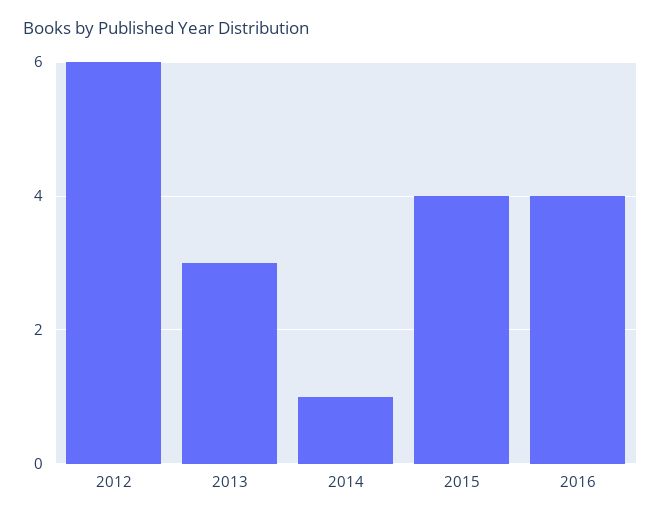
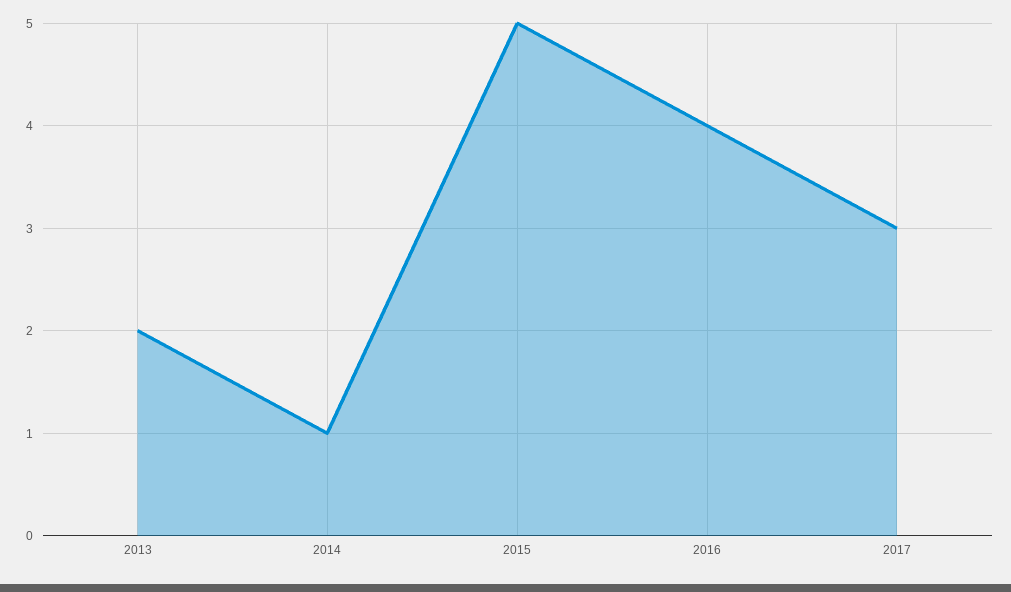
2012: 6 -> none
2013: 3 -> 2
2015: 4 -> 5
2017: none -> 3

